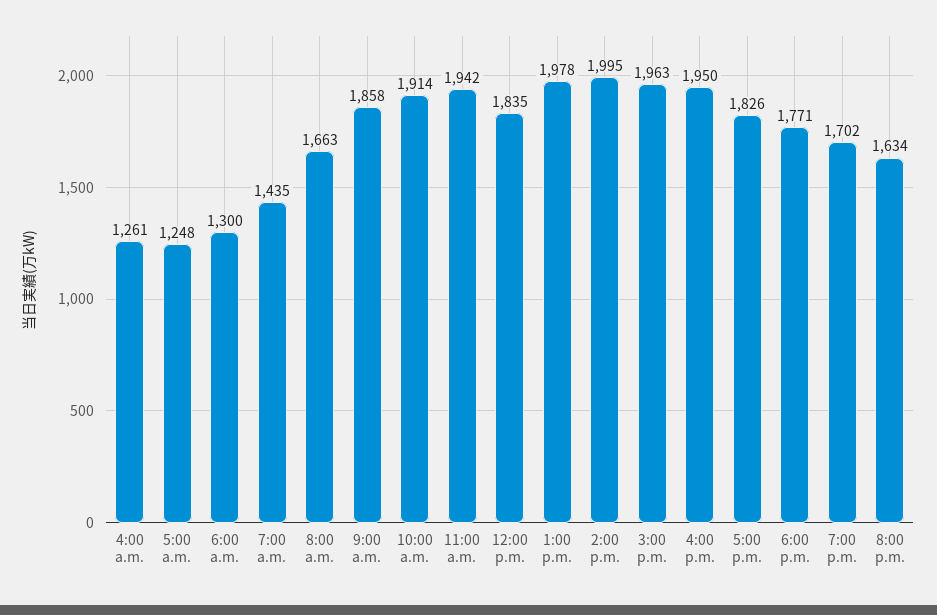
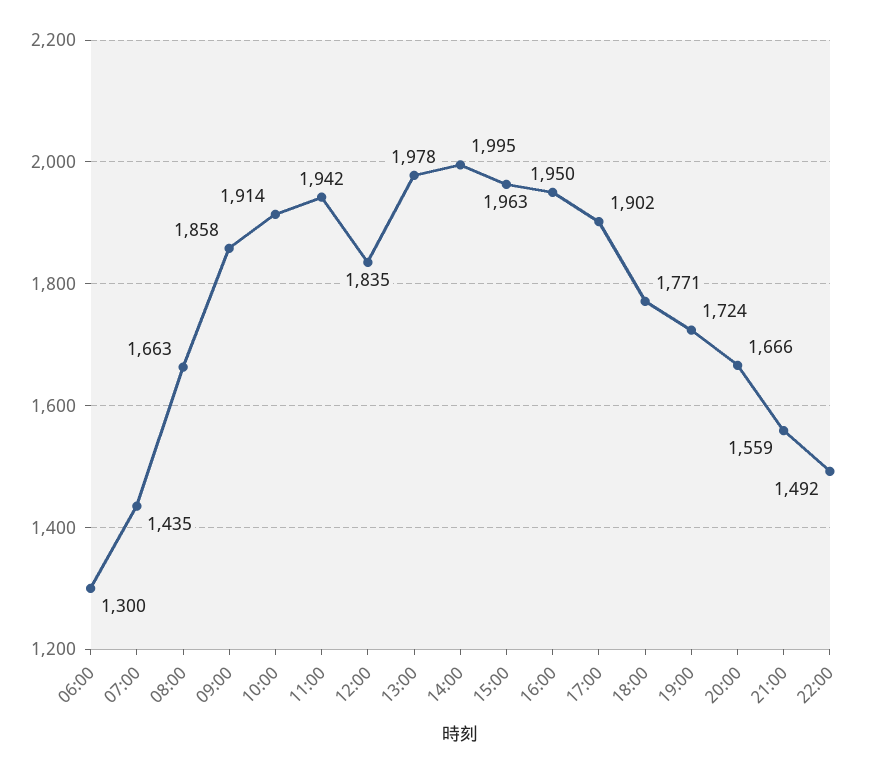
4:00 a.m.: 1261 -> none
5:00 a.m.: 1248 -> none
5:00 p.m.: 1826 -> 1902
7:00 p.m.: 1702 -> 1724
8:00 p.m.: 1634 -> 1666
21:00: none -> 1559
22:00: none -> 1492

